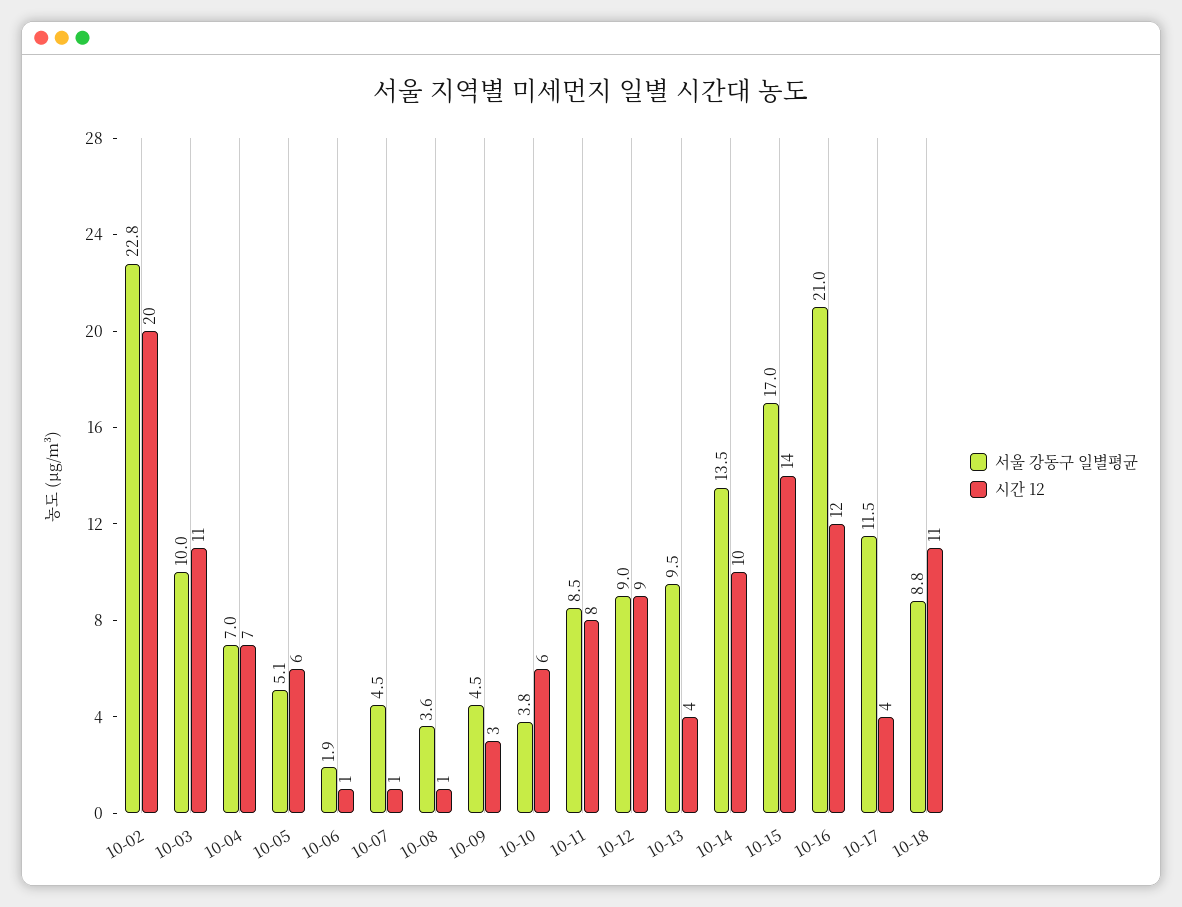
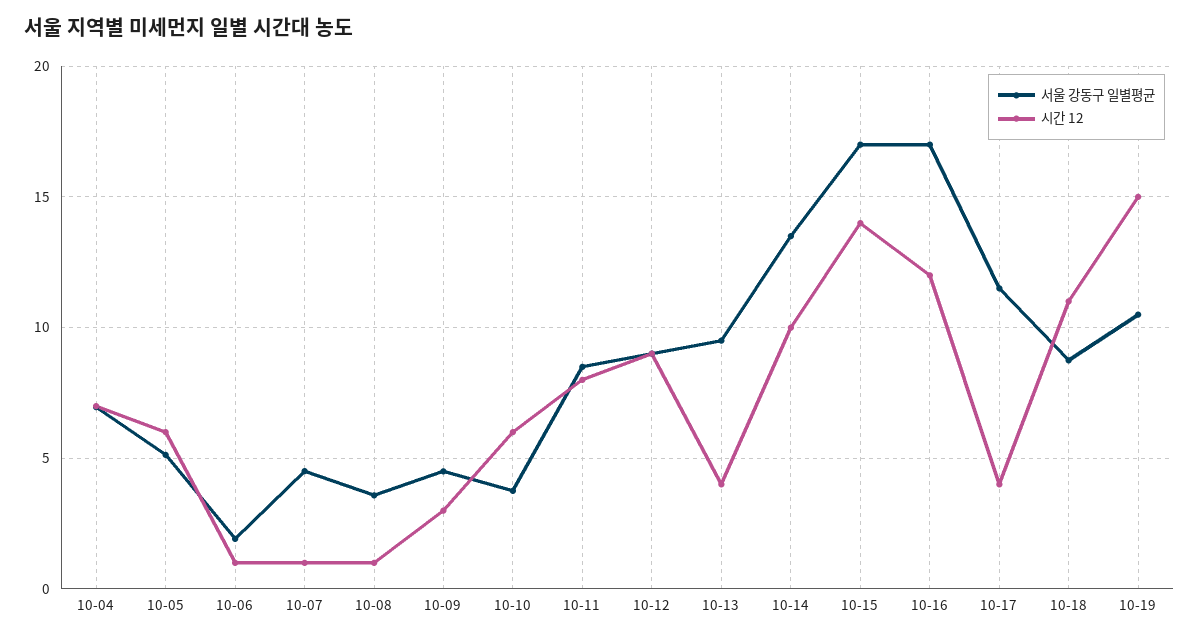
서울 강동구 일별평균, 10-02: 22.8 -> none
시간 12, 10-02: 20 -> none
서울 강동구 일별평균, 10-03: 10 -> none
시간 12, 10-03: 11 -> none
서울 강동구 일별평균, 10-16: 21 -> 17
서울 강동구 일별평균, 10-19: none -> 10.5
시간 12, 10-19: none -> 15

